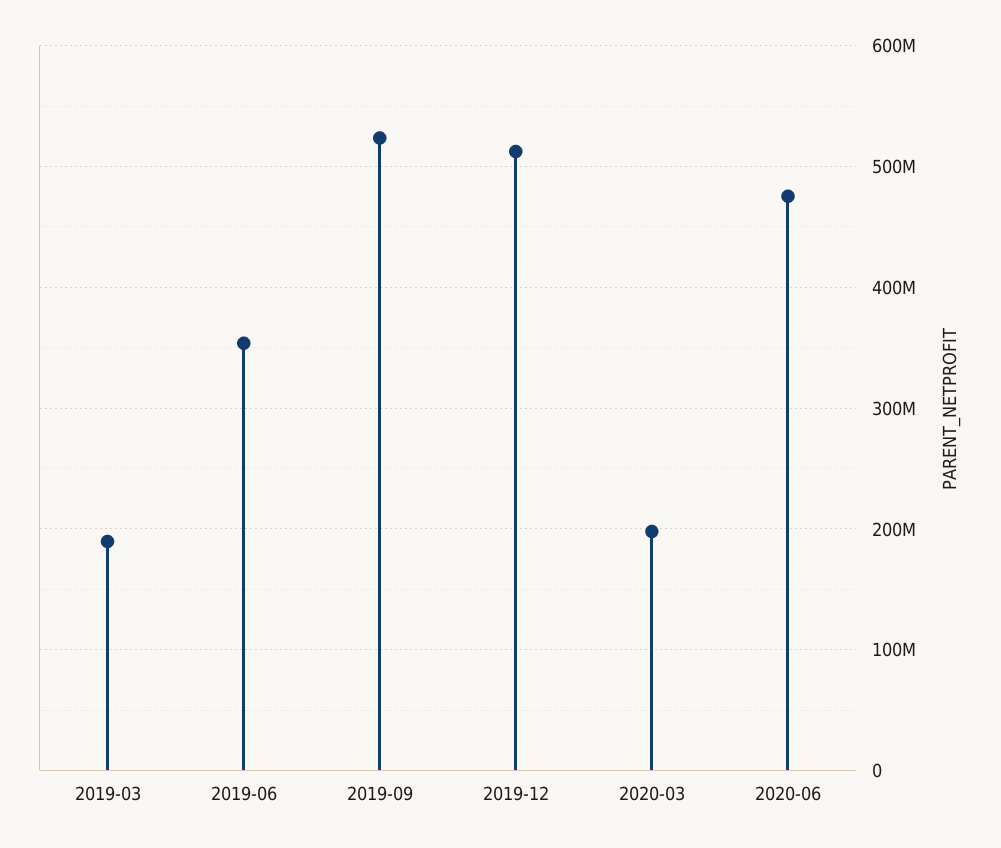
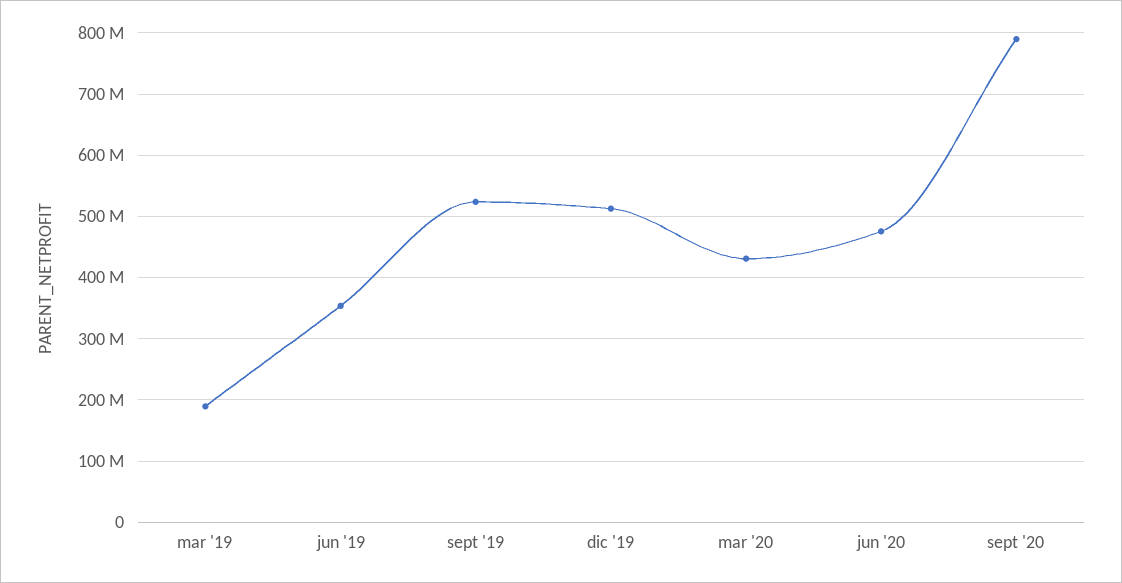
2020-03: 200000000 -> 430000000
sept '20: none -> 790000000

